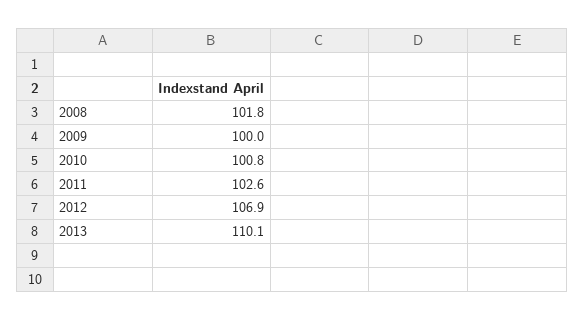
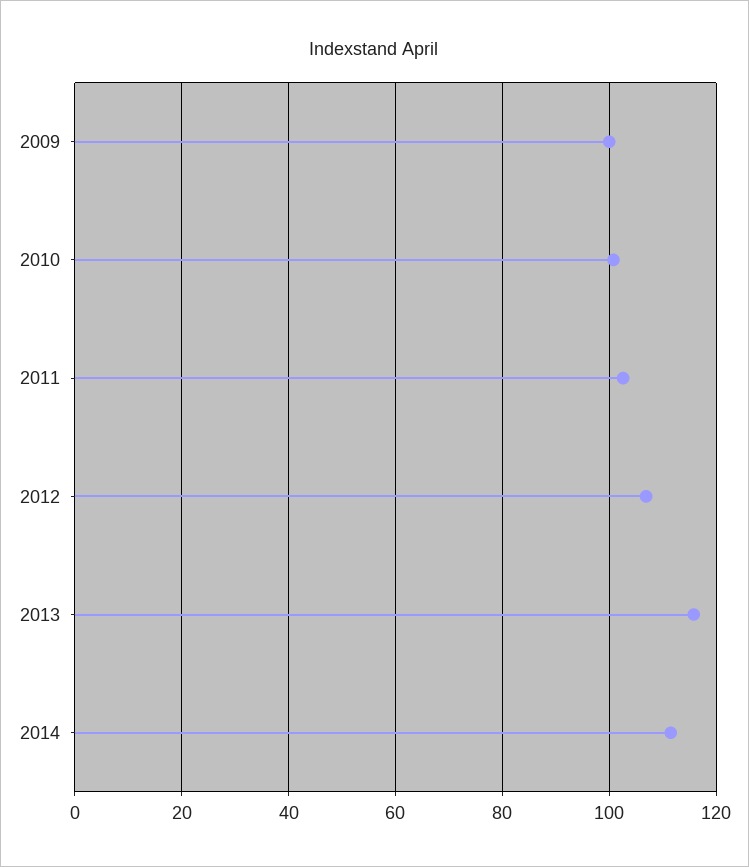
2008: 101.8 -> none
2013: 110.1 -> 116
2014: none -> 112

